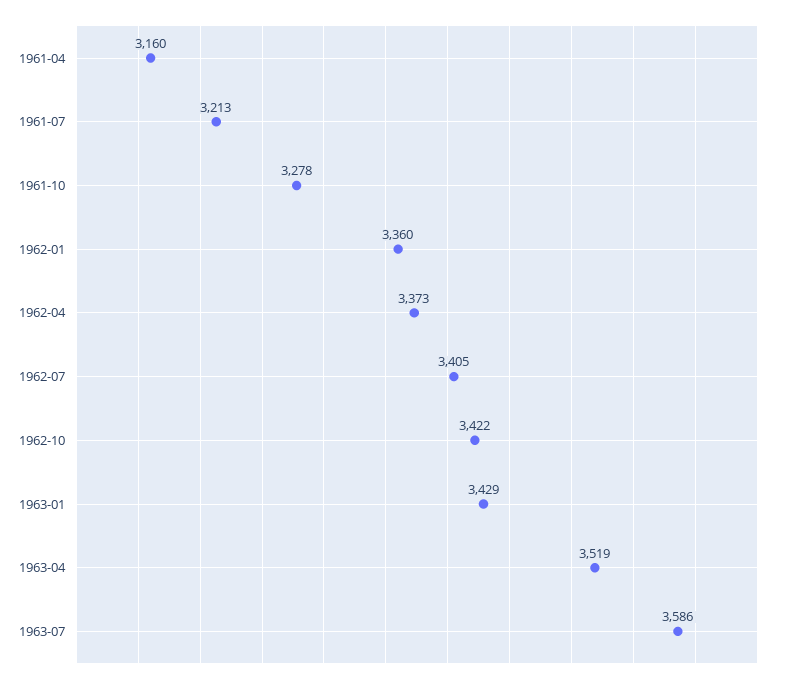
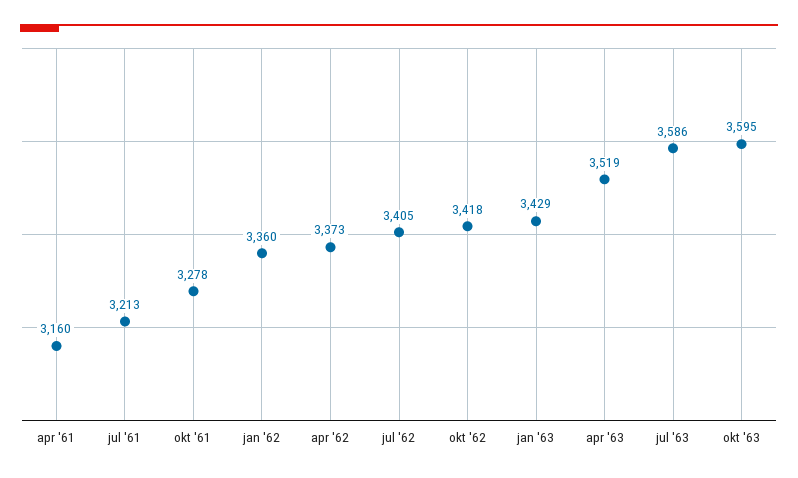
1962-10: 3422 -> 3418
okt '63: none -> 3595

